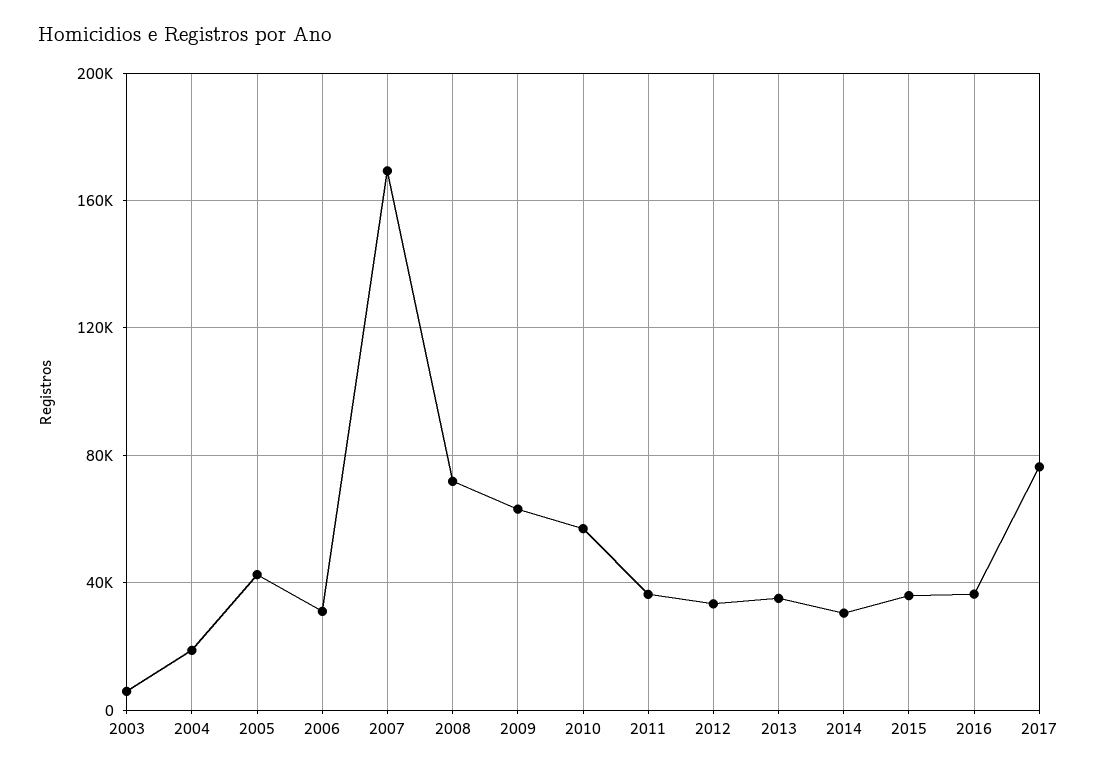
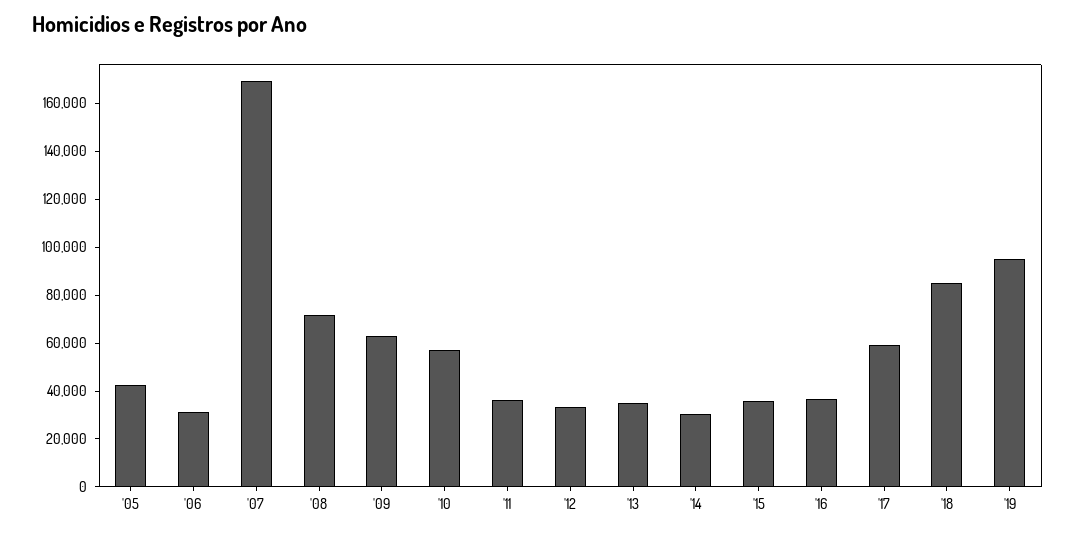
2003: 5000 -> none
2004: 20000 -> none
2017: 75000 -> 60000
'18: none -> 85000
'19: none -> 95000

